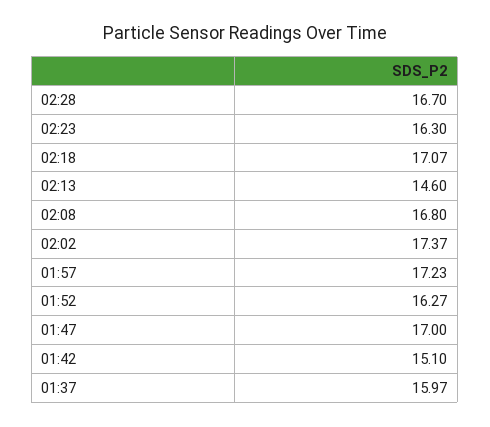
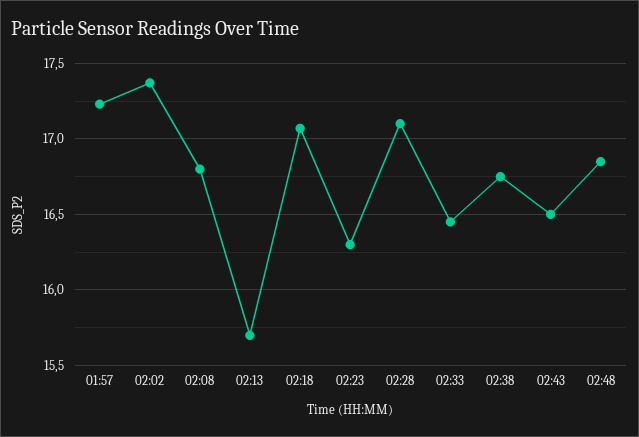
02:28: 16.7 -> 17.1
02:13: 14.6 -> 15.7
01:52: 16.27 -> none
01:47: 17 -> none
01:42: 15.1 -> none
01:37: 15.97 -> none
02:33: none -> 16.45
02:38: none -> 16.75
02:43: none -> 16.5
02:48: none -> 16.85

